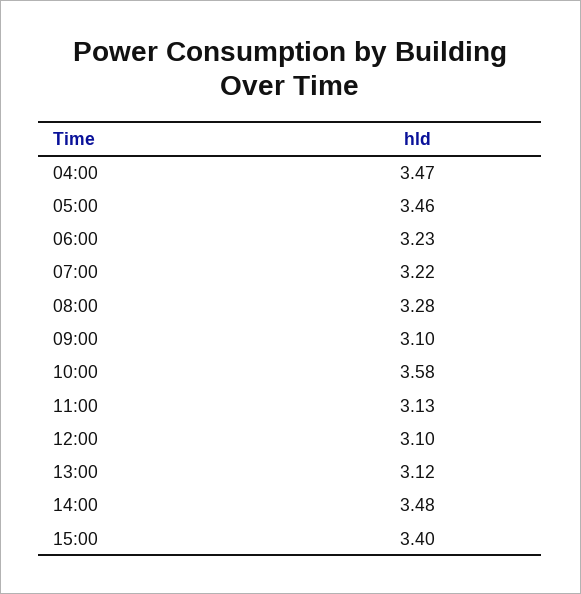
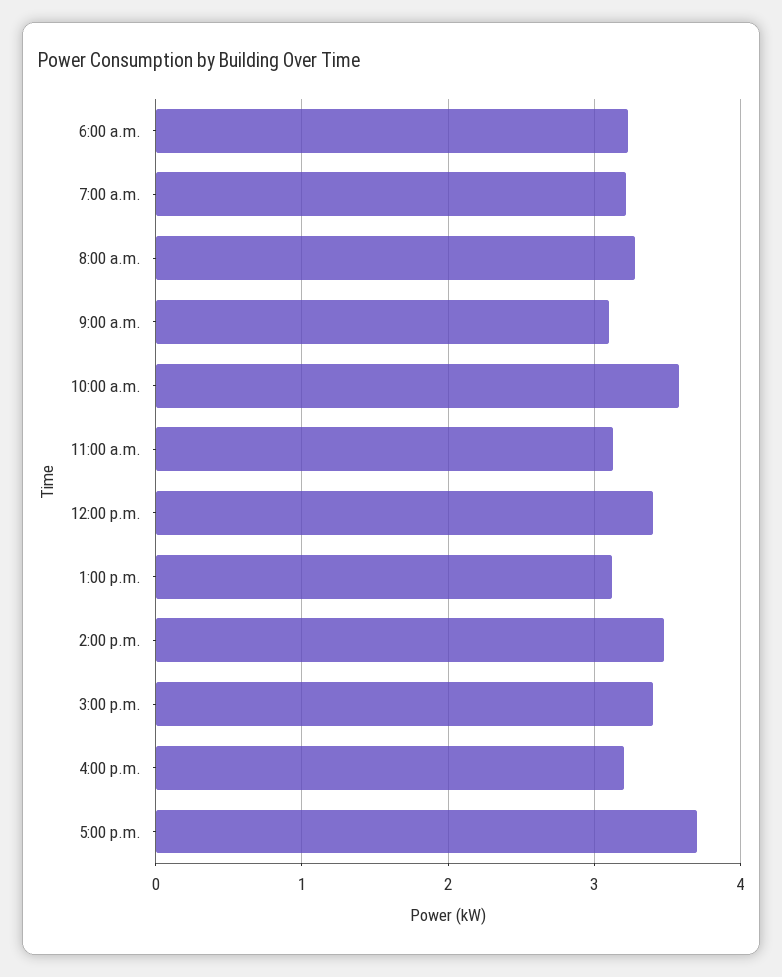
04:00: 3.47 -> none
05:00: 3.46 -> none
12:00: 3.1 -> 3.4
4:00 p.m.: none -> 3.2
5:00 p.m.: none -> 3.7

